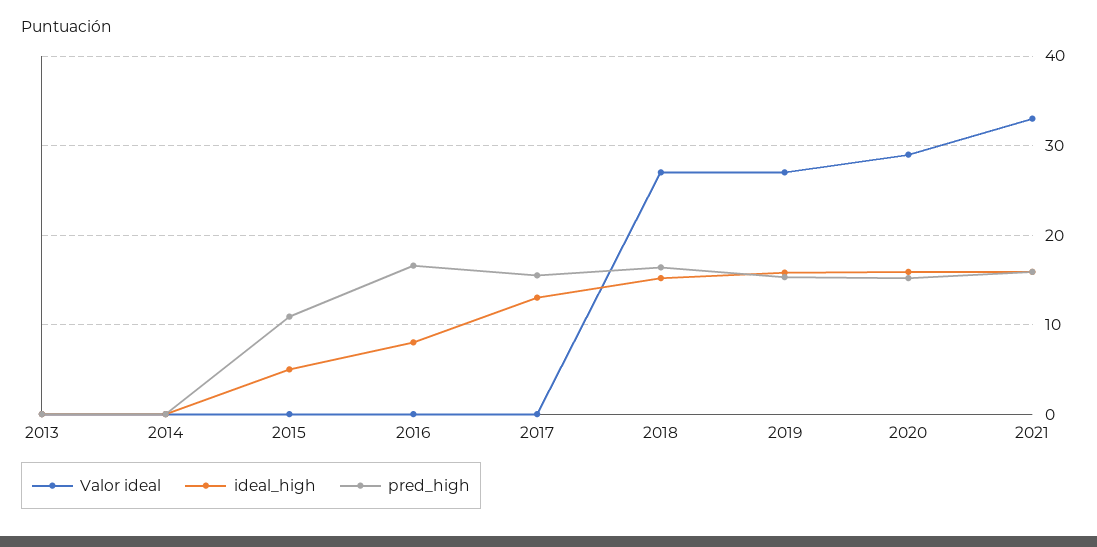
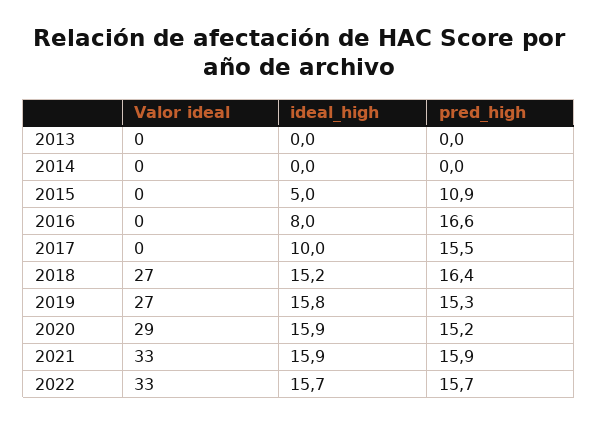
ideal_high, 2017: 13 -> 10
Valor ideal, 2022: none -> 33
ideal_high, 2022: none -> 15.7
pred_high, 2022: none -> 15.7

